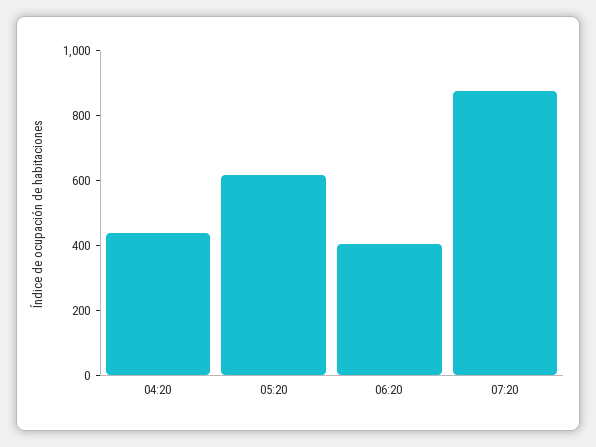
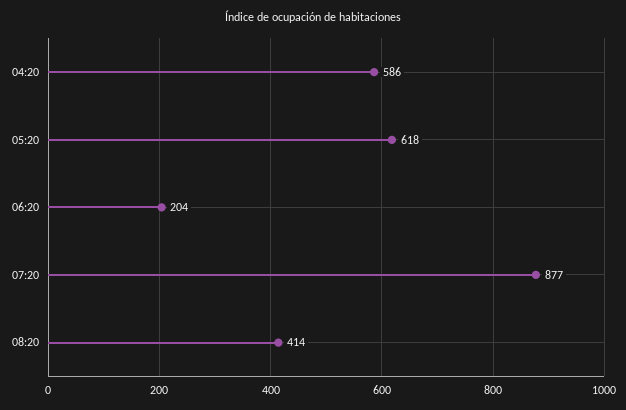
04:20: 450 -> 586
06:20: 400 -> 204
08:20: none -> 414

